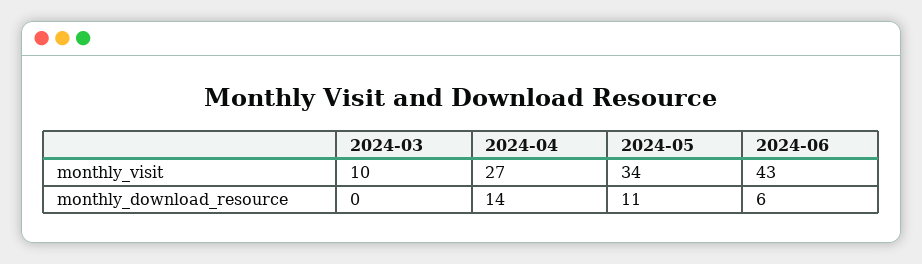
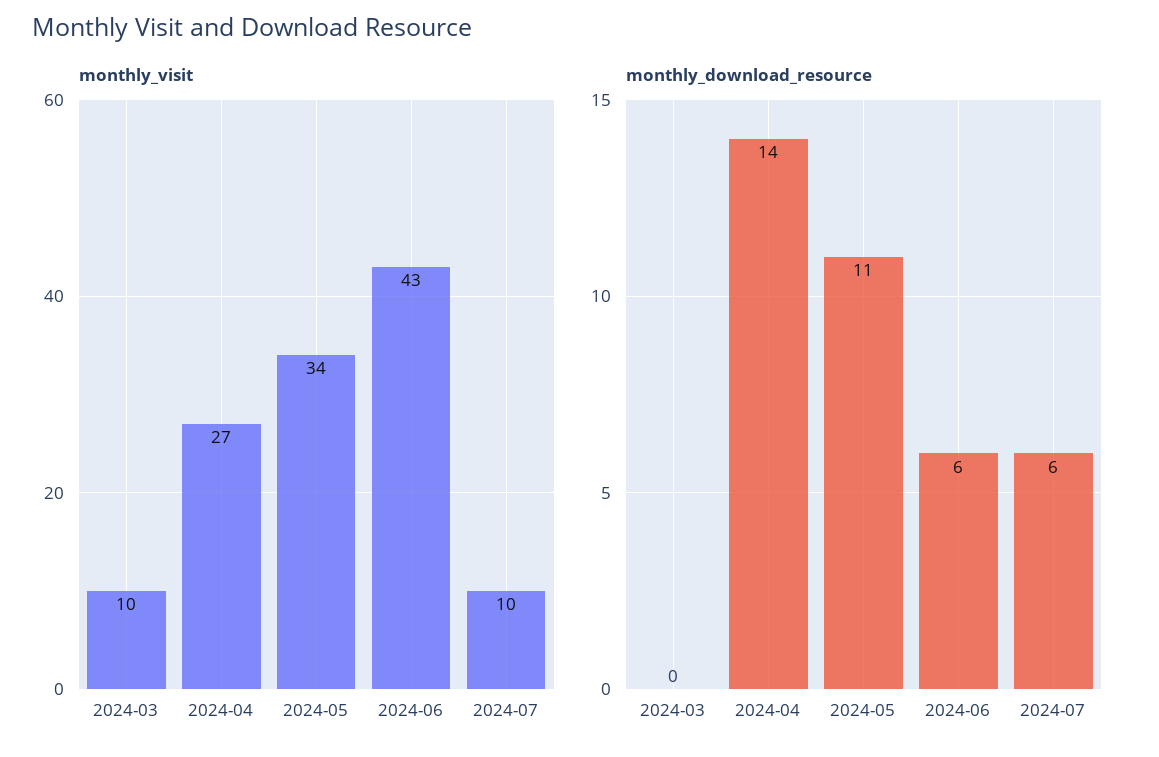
monthly_visit, 2024-07: none -> 10
monthly_download_resource, 2024-07: none -> 6

